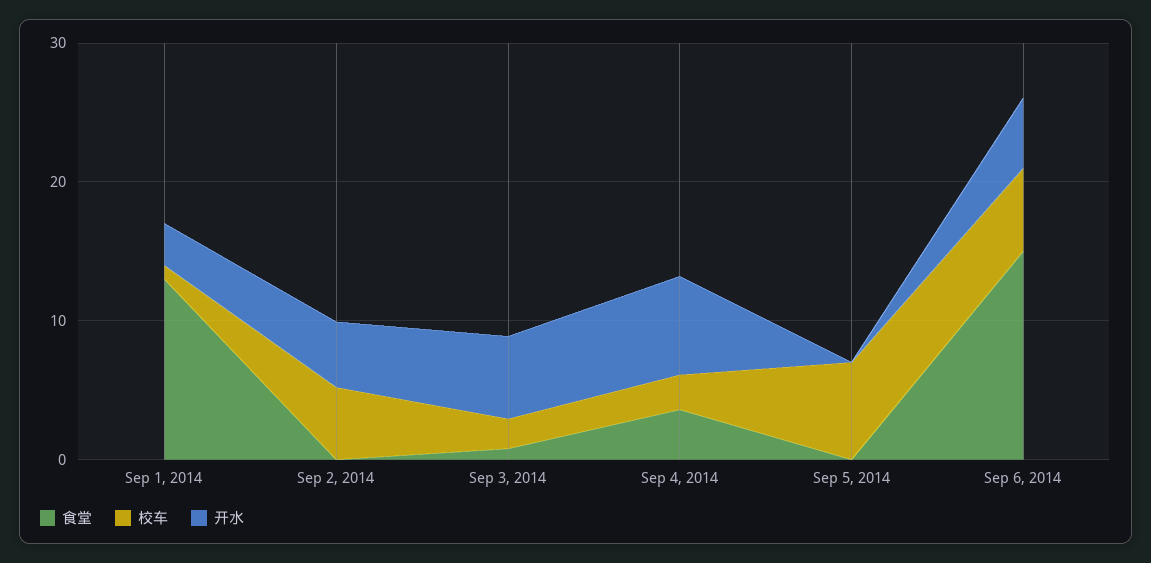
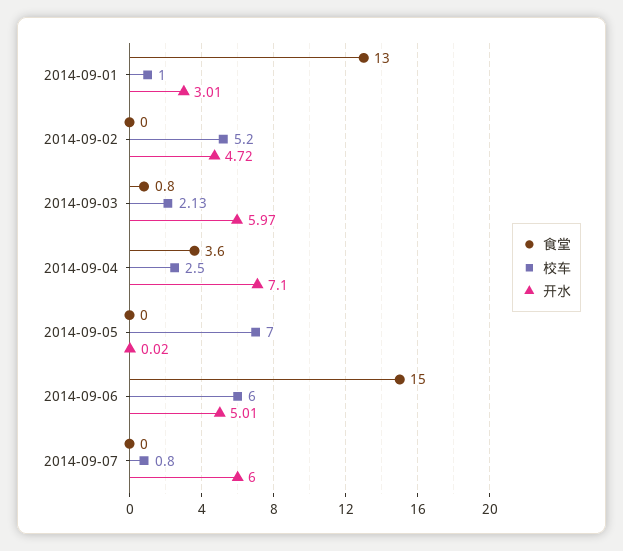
食堂, 2014-09-07: none -> 0
校车, 2014-09-07: none -> 0.8
开水, 2014-09-07: none -> 6

